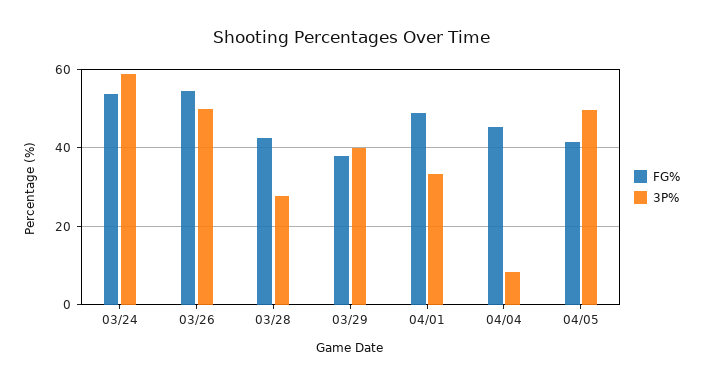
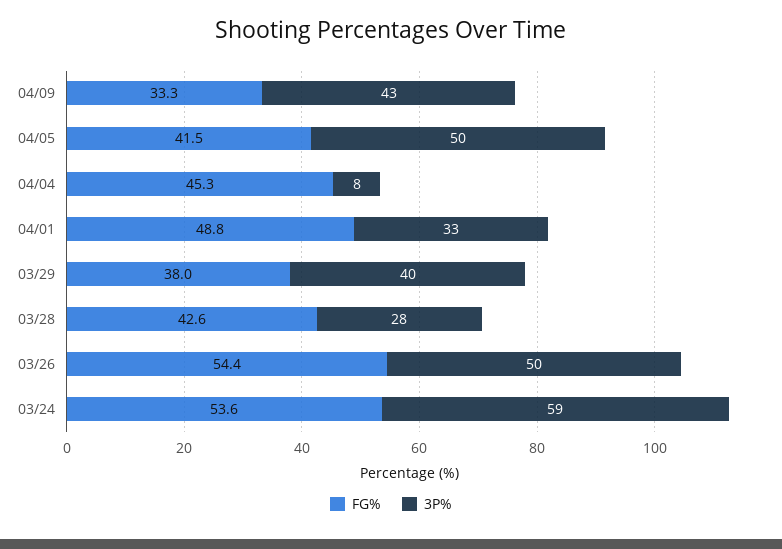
FG%, 04/09: none -> 33.3
3P%, 04/09: none -> 43

